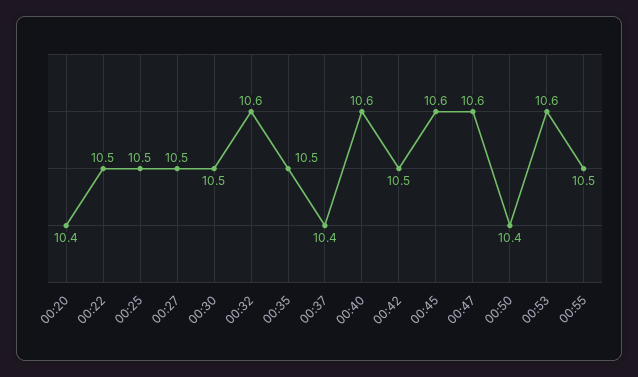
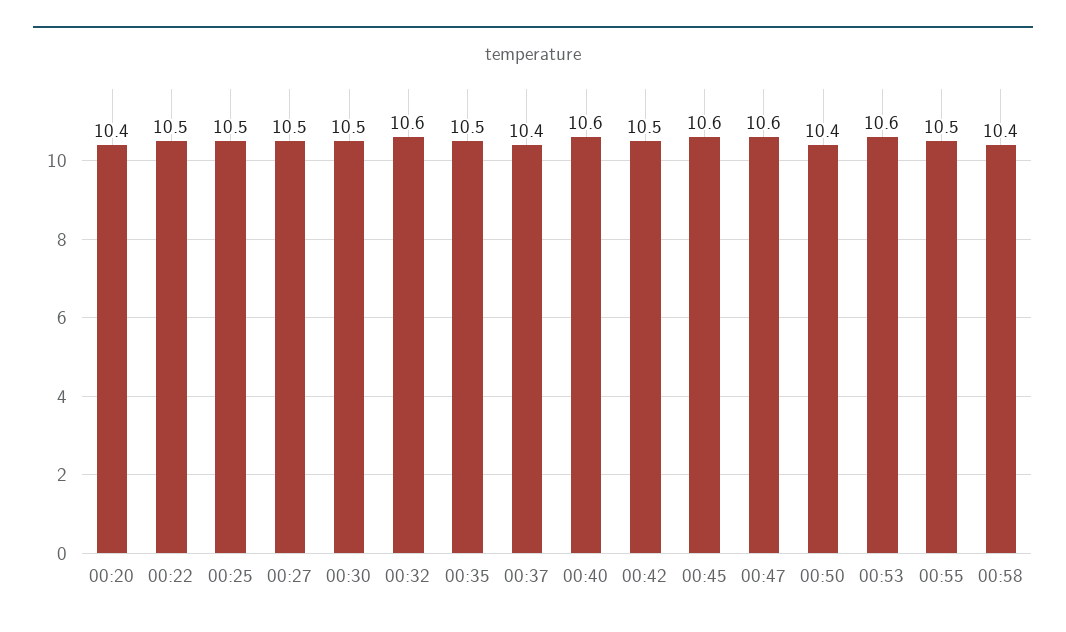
00:58: none -> 10.4

